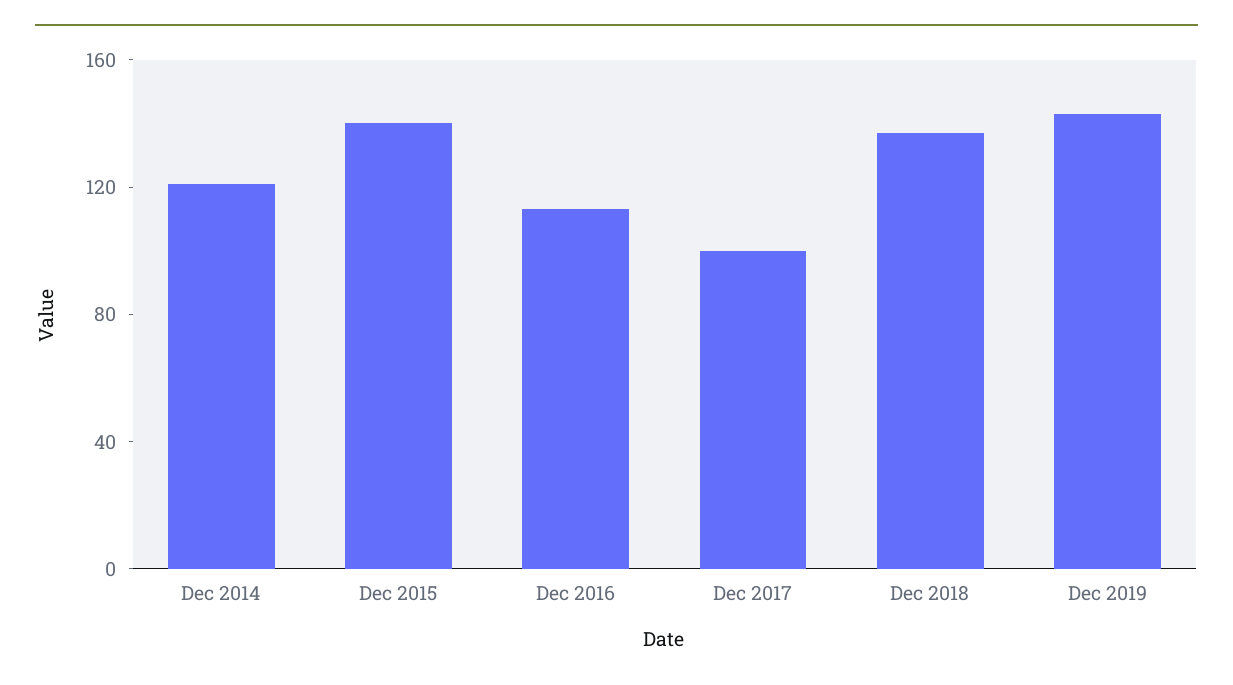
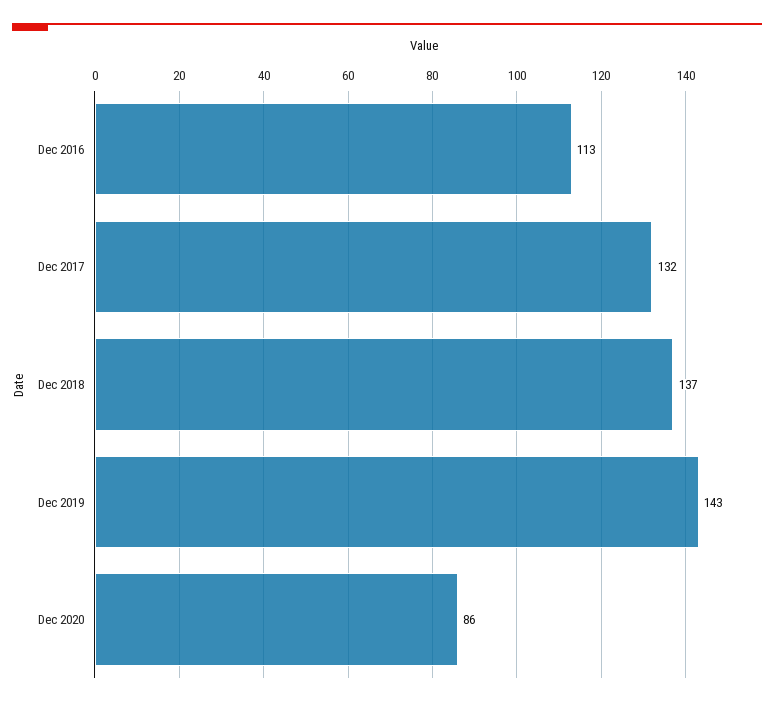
Dec 2014: 120 -> none
Dec 2015: 140 -> none
Dec 2017: 100 -> 132
Dec 2020: none -> 86

